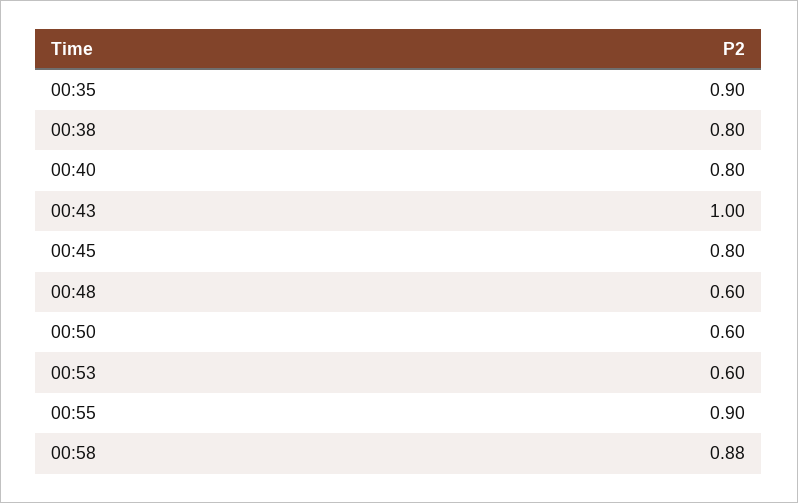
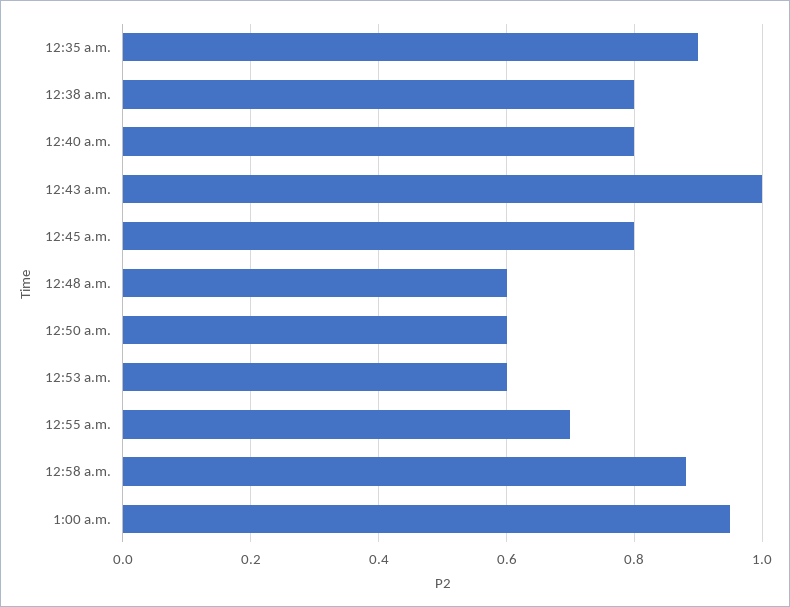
00:55: 0.9 -> 0.7
1:00 a.m.: none -> 0.95

